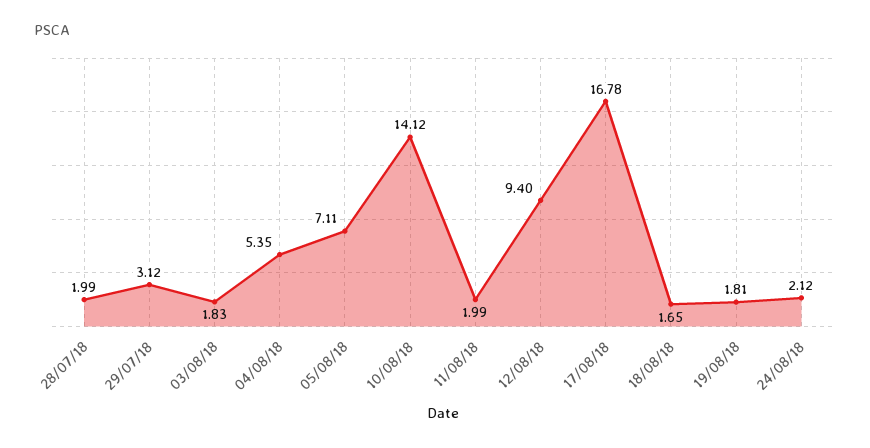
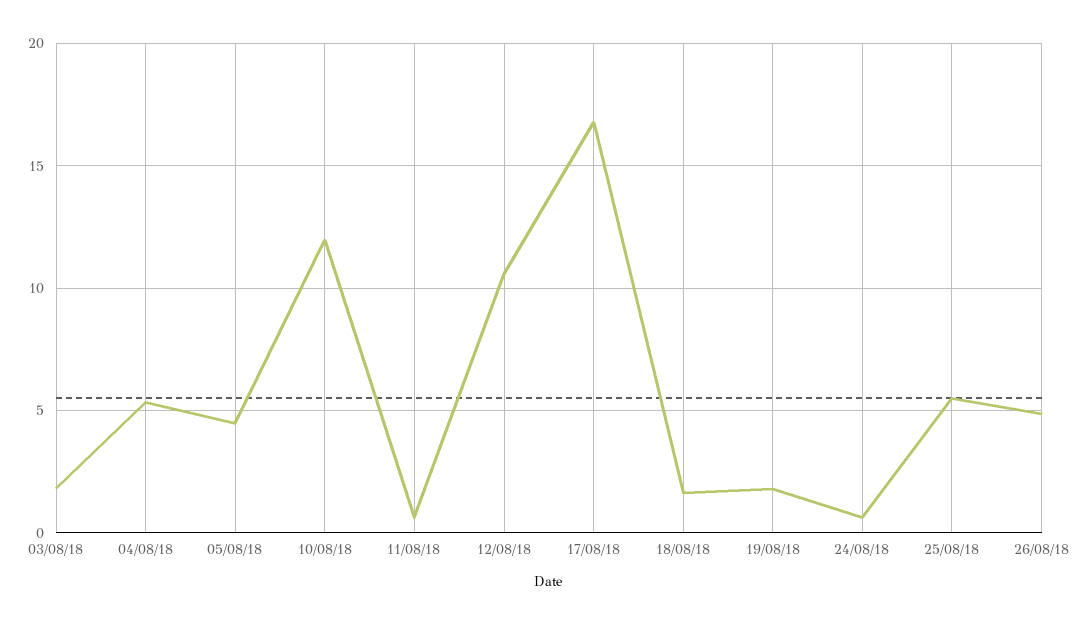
28/07/18: 1.99 -> none
29/07/18: 3.12 -> none
05/08/18: 7.11 -> 4.5
10/08/18: 14.12 -> 12
11/08/18: 1.99 -> 0.5
12/08/18: 9.4 -> 10.5
24/08/18: 2.12 -> 0.5
25/08/18: none -> 5.5
26/08/18: none -> 5

